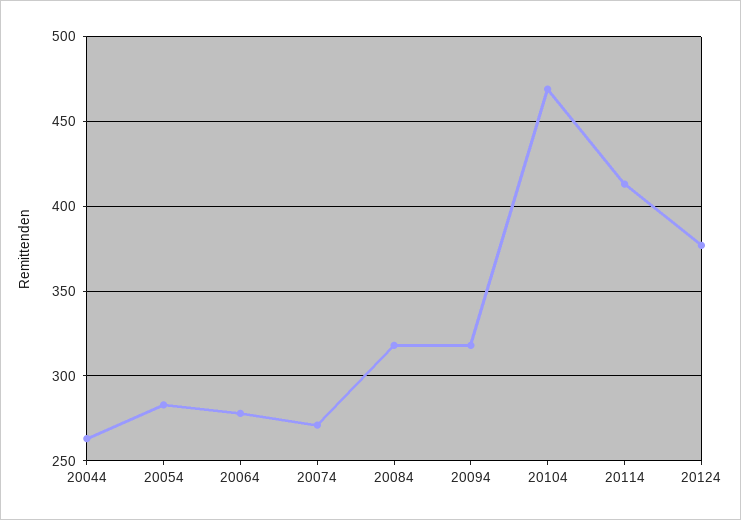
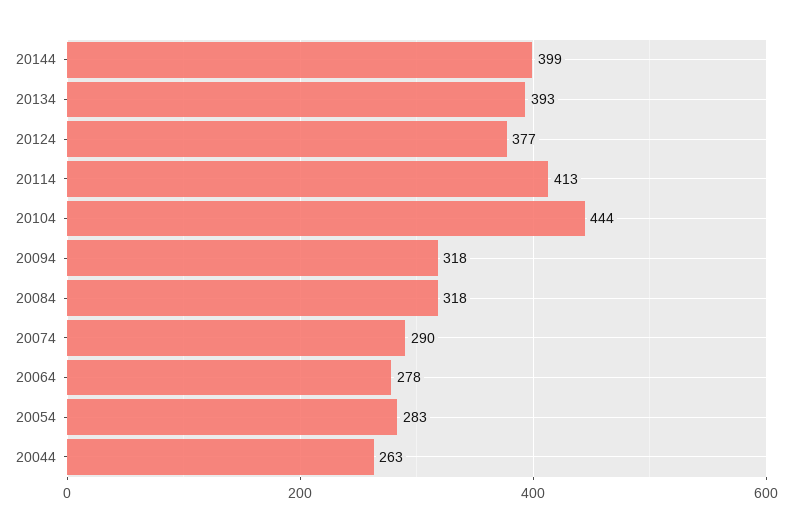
20074: 270 -> 290
20104: 470 -> 444
20144: none -> 399
20134: none -> 393

